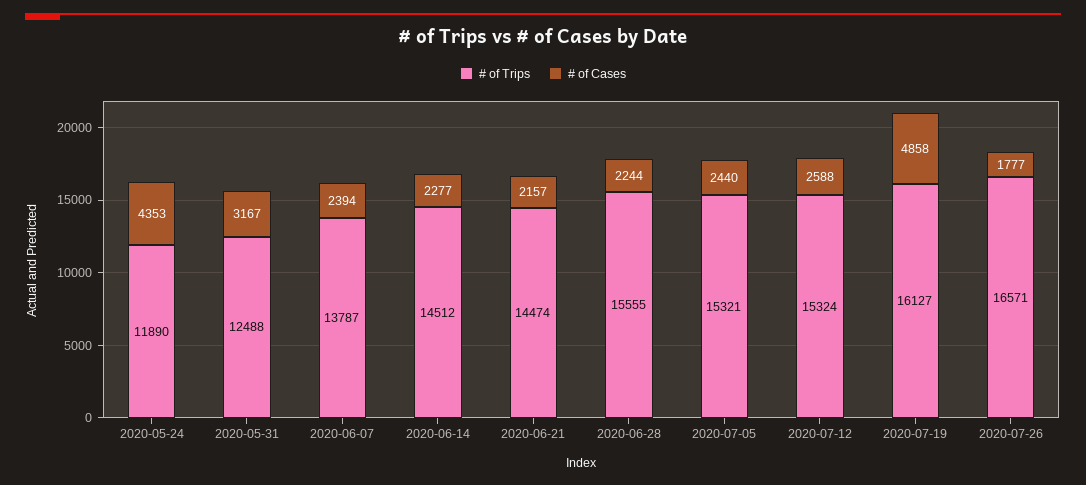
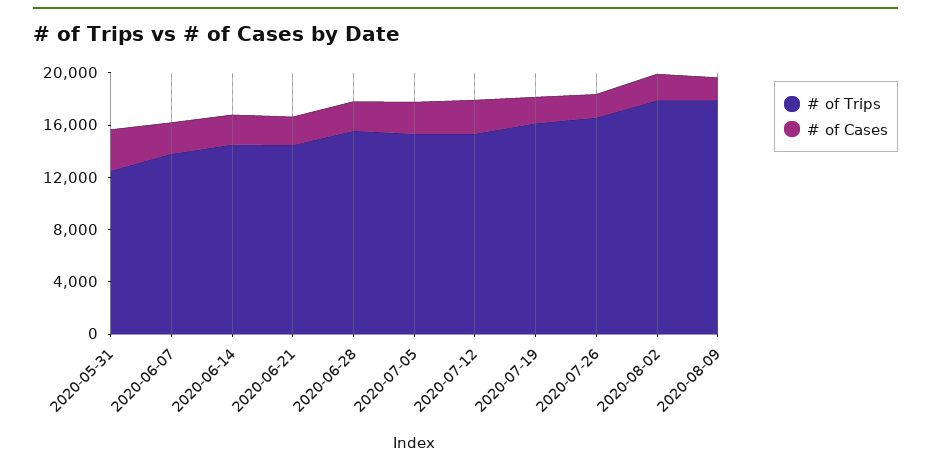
# of Trips, 2020-05-24: 11890 -> none
# of Cases, 2020-05-24: 4353 -> none
# of Cases, 2020-07-19: 4858 -> 2000
# of Trips, 2020-08-02: none -> 18000
# of Cases, 2020-08-02: none -> 2000
# of Trips, 2020-08-09: none -> 18000
# of Cases, 2020-08-09: none -> 2000

